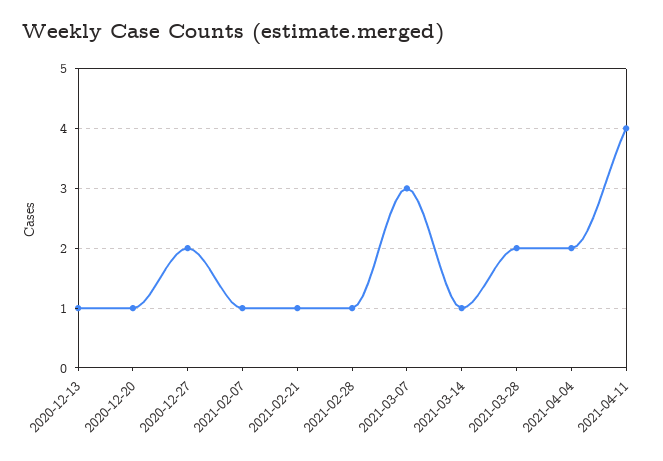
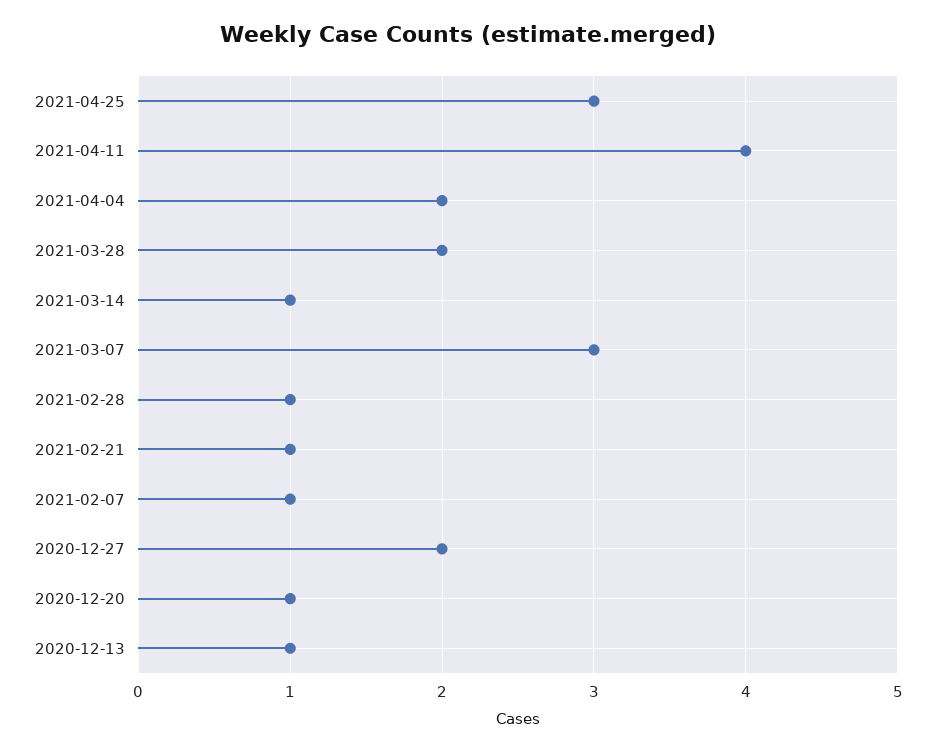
2021-04-25: none -> 3

